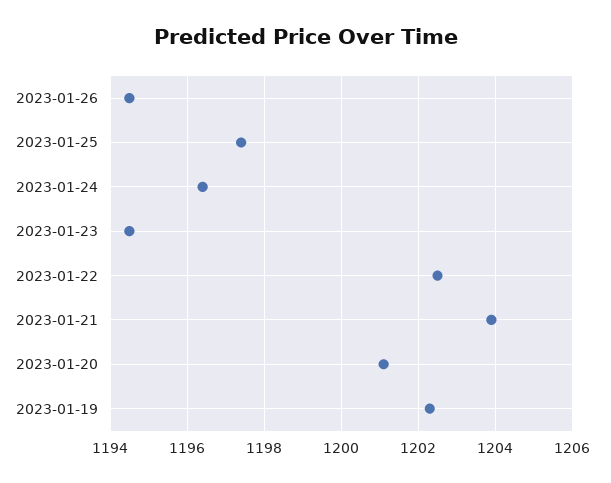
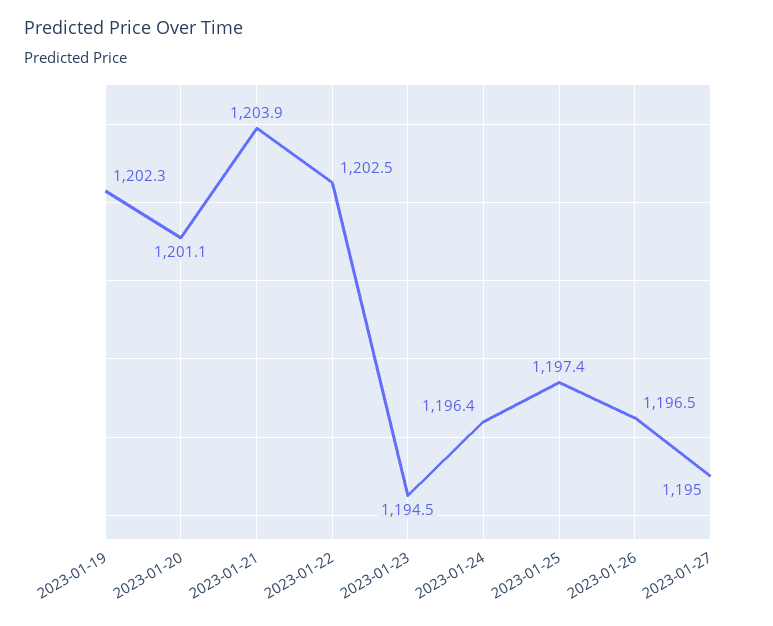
2023-01-26: 1194.5 -> 1196.5
2023-01-27: none -> 1195

